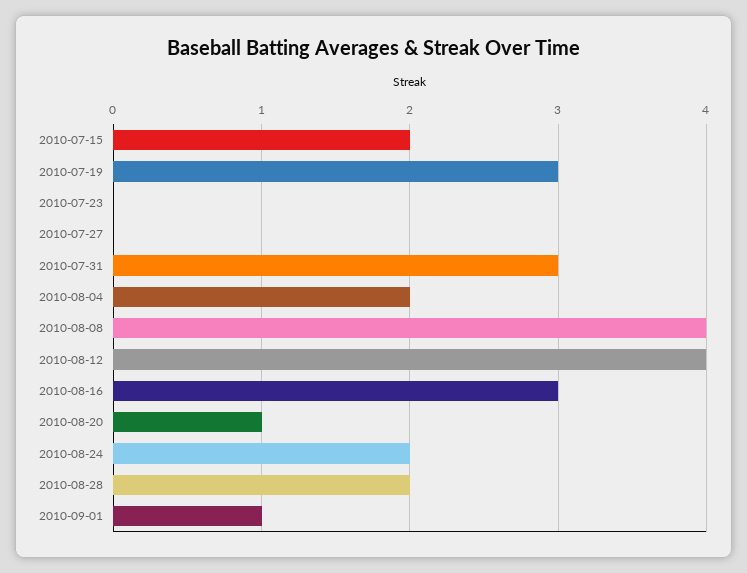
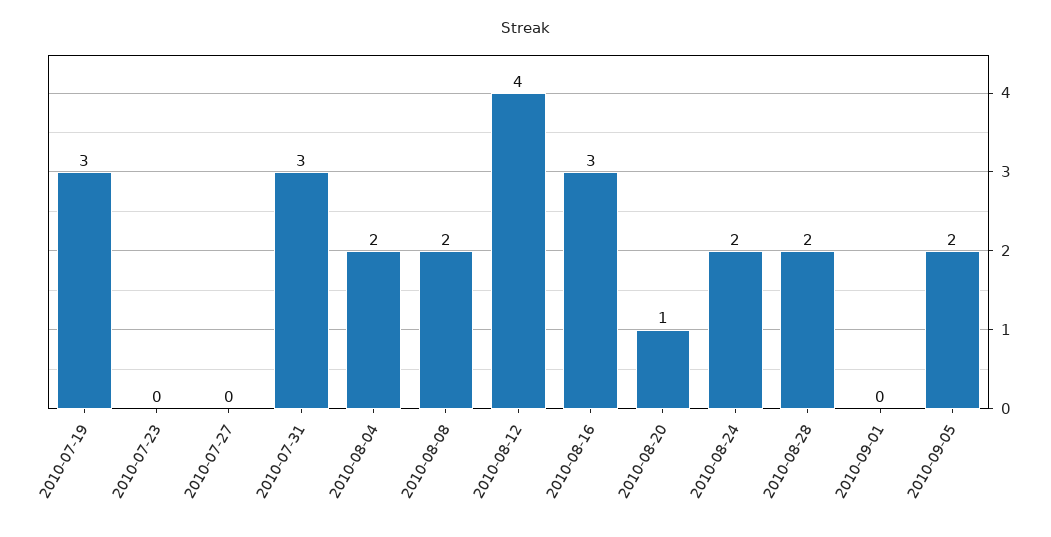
2010-07-15: 2 -> none
2010-08-08: 4 -> 2
2010-09-01: 1 -> 0
2010-09-05: none -> 2

